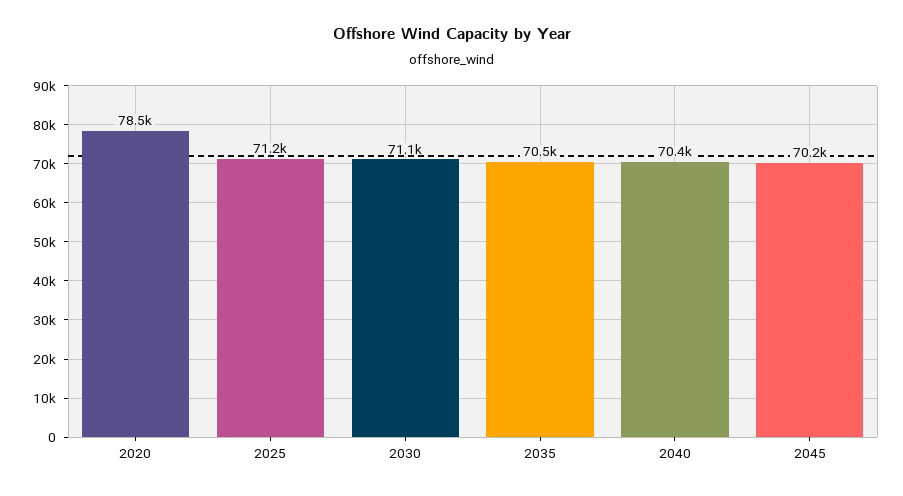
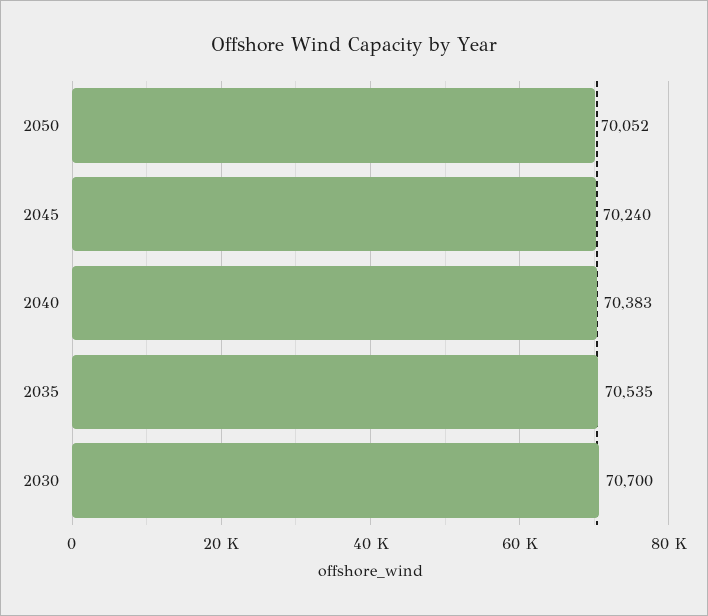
2020: 78500 -> none
2025: 71200 -> none
2030: 71100 -> 70700
2050: none -> 70052

